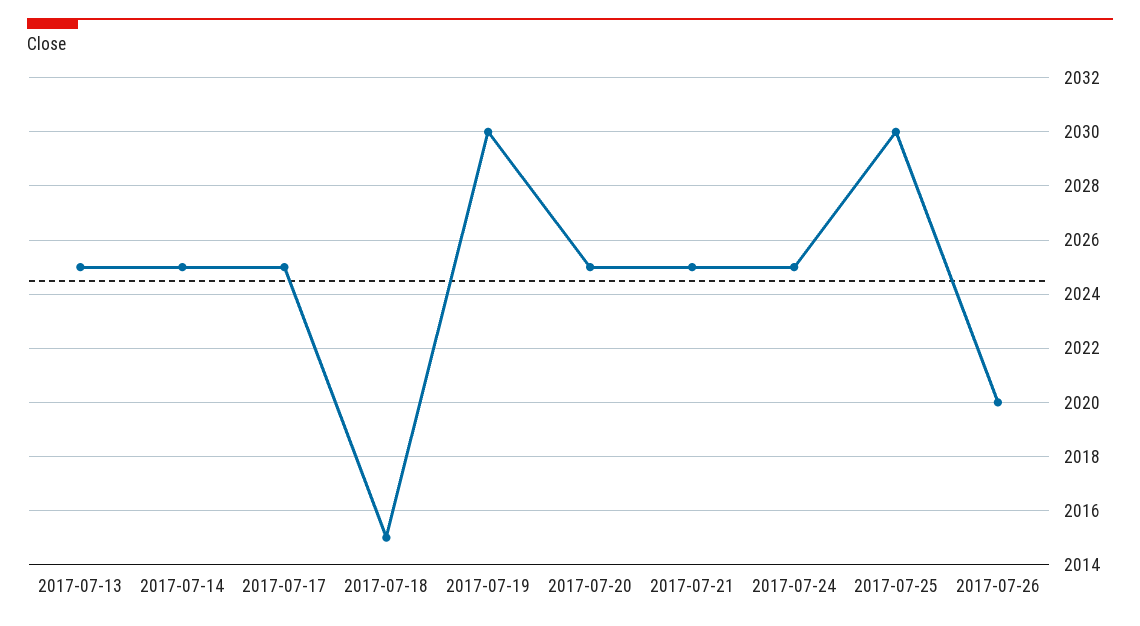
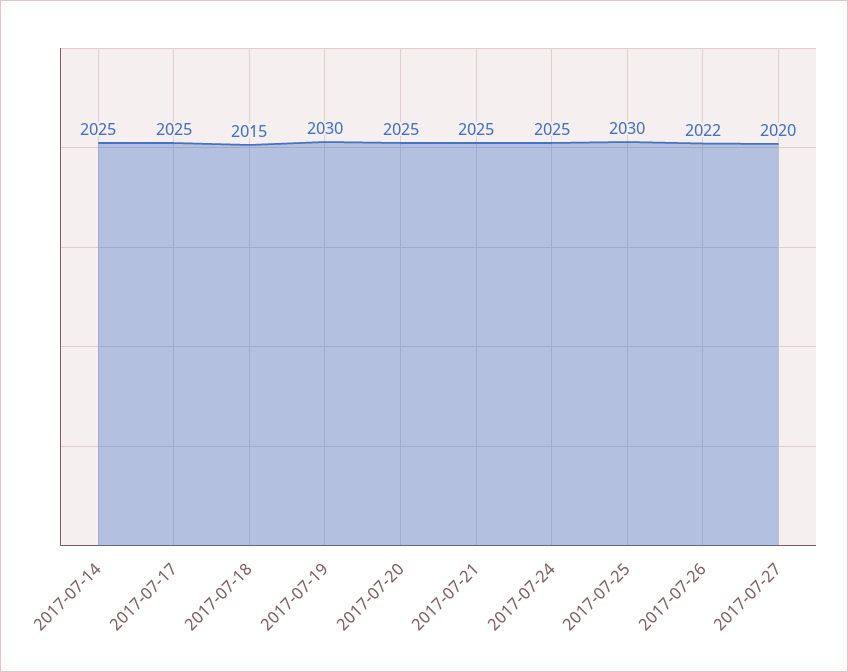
2017-07-13: 2025 -> none
2017-07-26: 2020 -> 2022
2017-07-27: none -> 2020

